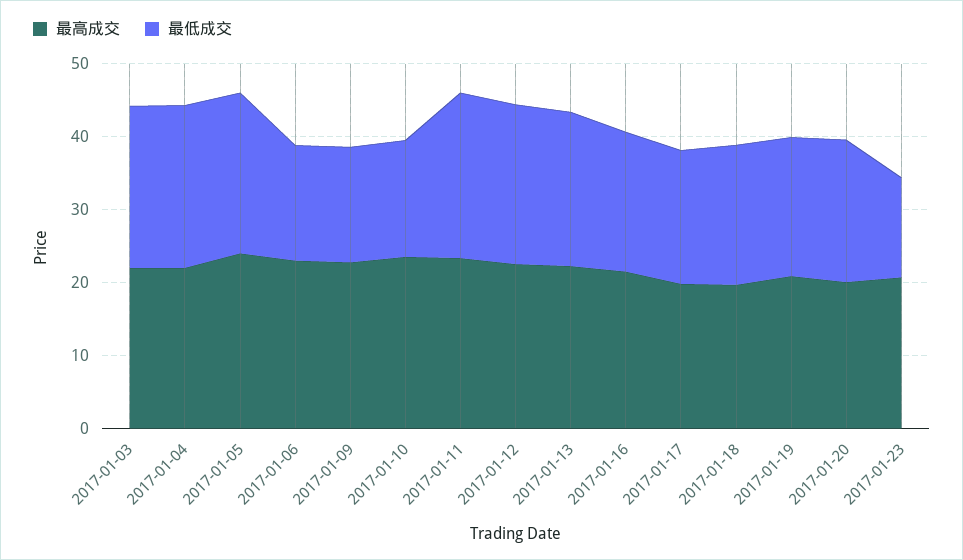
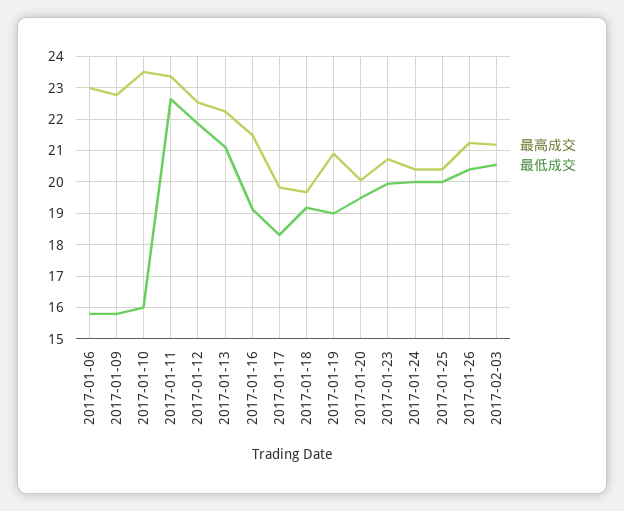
最高成交, 2017-01-03: 22 -> none
最低成交, 2017-01-03: 22 -> none
最高成交, 2017-01-04: 22 -> none
最低成交, 2017-01-04: 22 -> none
最高成交, 2017-01-05: 24 -> none
最低成交, 2017-01-05: 22 -> none
最低成交, 2017-01-23: 14 -> 20
最高成交, 2017-01-24: none -> 20.4
最低成交, 2017-01-24: none -> 20
最高成交, 2017-01-25: none -> 20.4
最低成交, 2017-01-25: none -> 20
最高成交, 2017-01-26: none -> 21.2
最低成交, 2017-01-26: none -> 20.4
最高成交, 2017-02-03: none -> 21.2
最低成交, 2017-02-03: none -> 20.6

